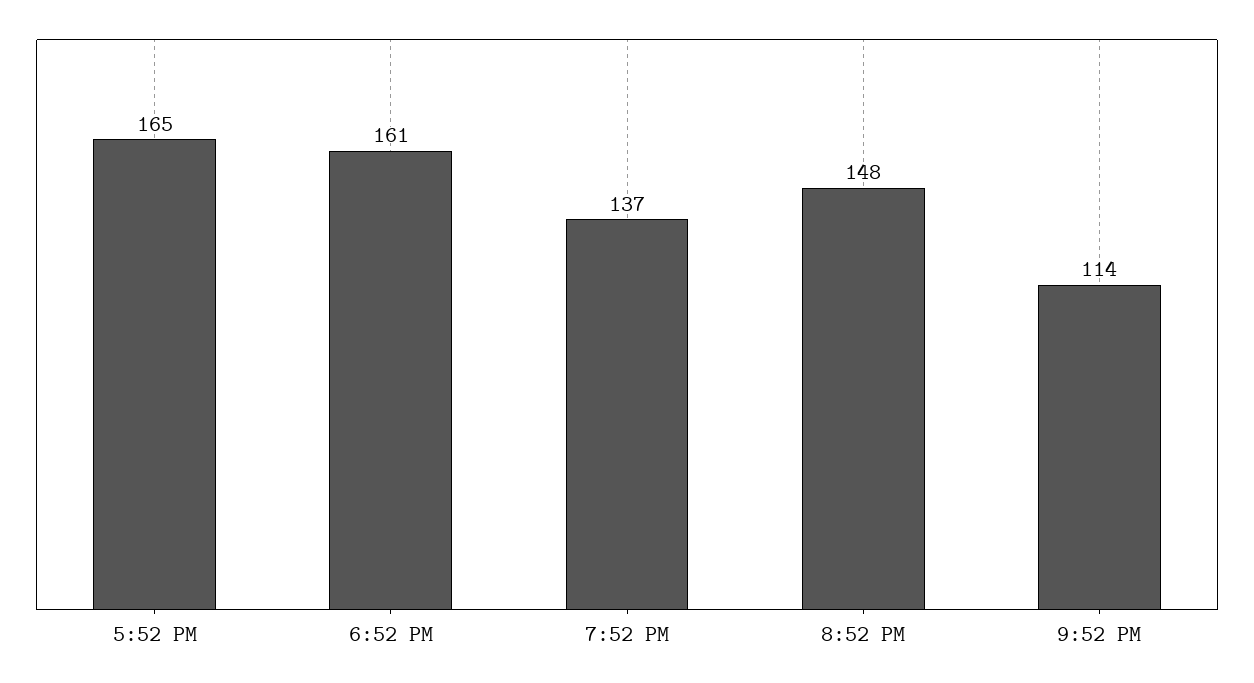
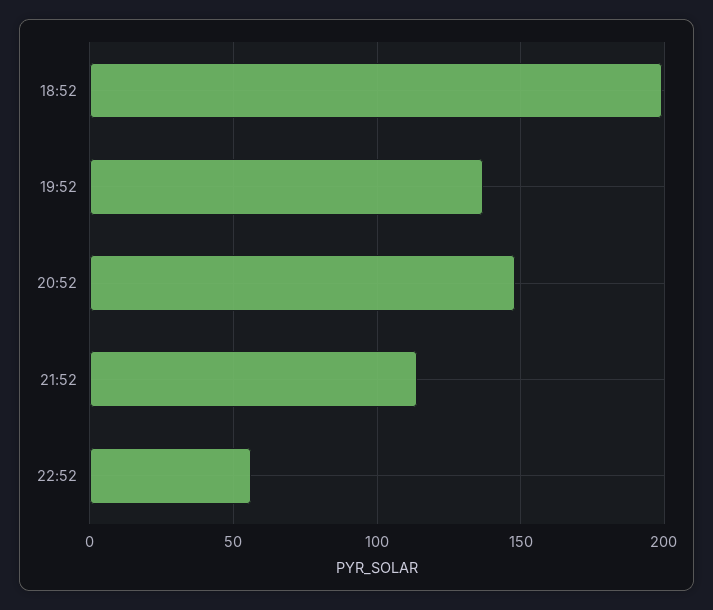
5:52 PM: 165 -> none
6:52 PM: 161 -> 200
22:52: none -> 55

